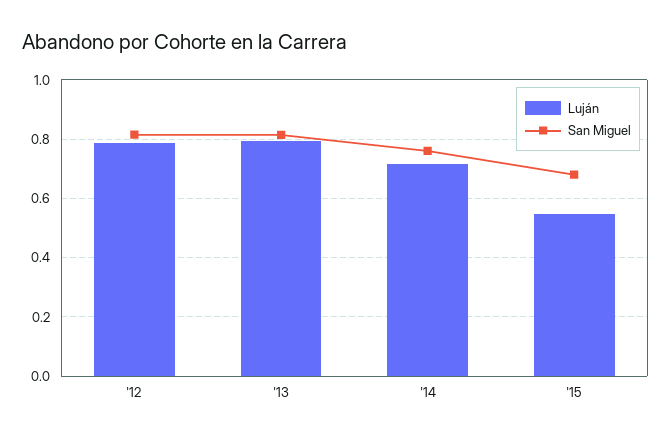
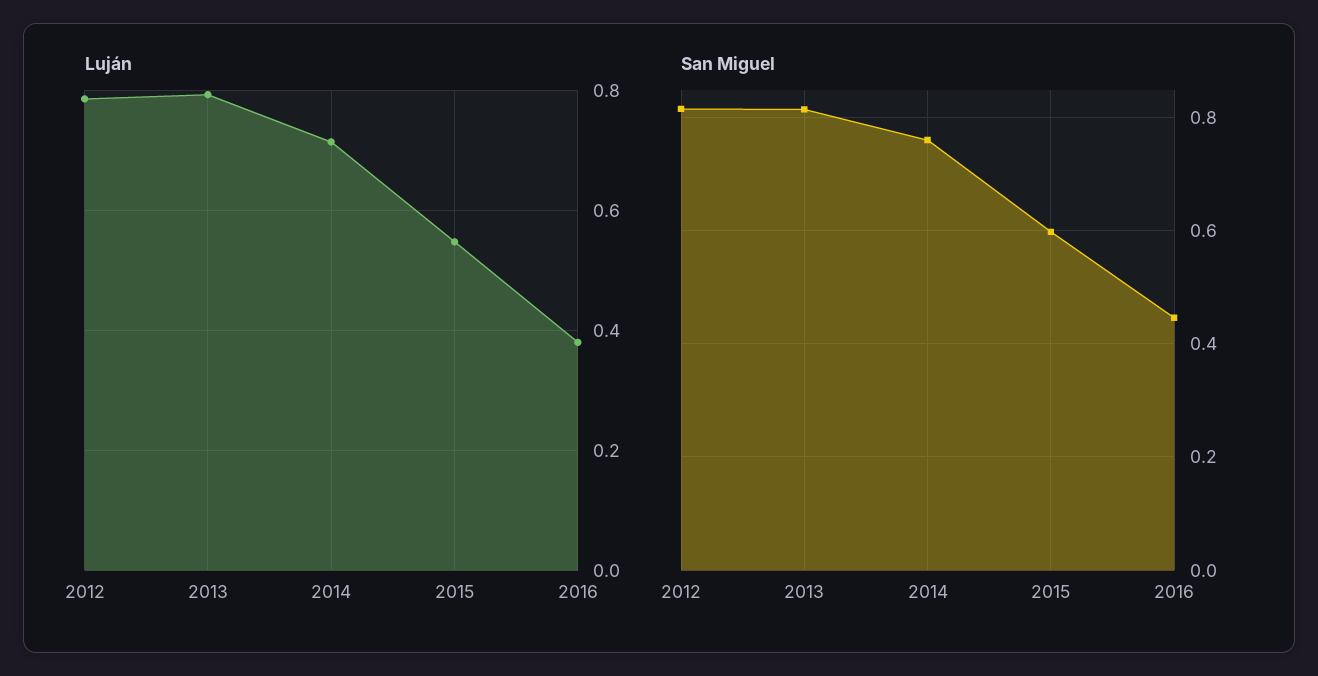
San Miguel, '15: 0.675 -> 0.6
Luján, 2016: none -> 0.38
San Miguel, 2016: none -> 0.44

